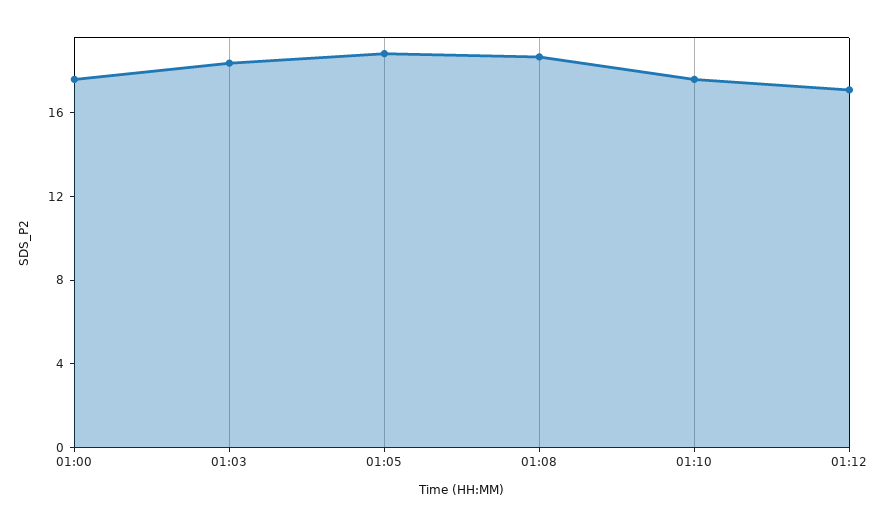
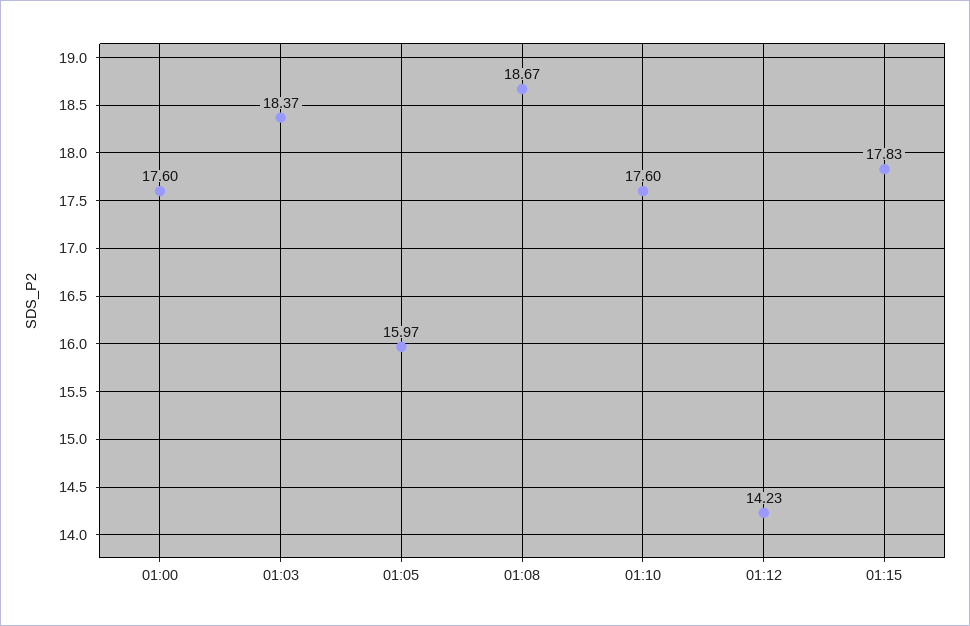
01:05: 19 -> 15.97
01:12: 17 -> 14.23
01:15: none -> 17.83

